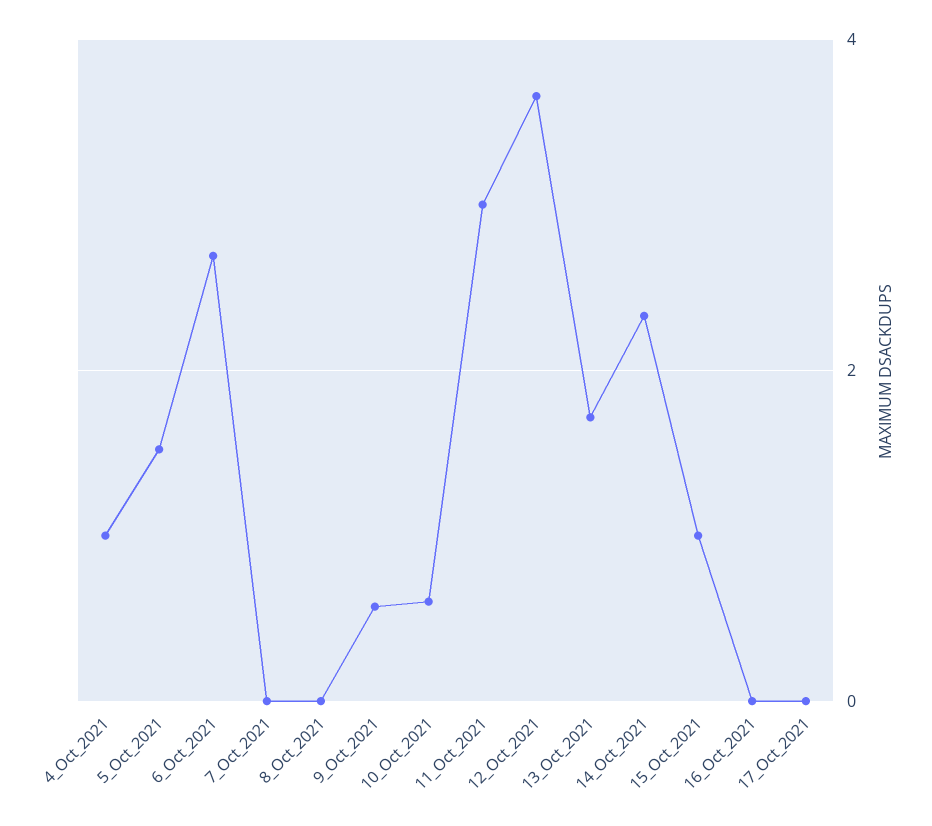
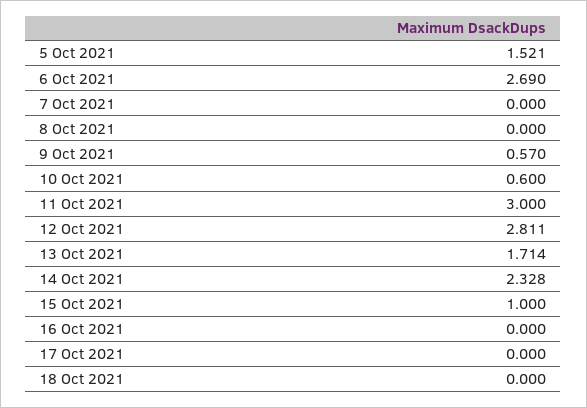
4_Oct_2021: 1 -> none
12_Oct_2021: 3.6 -> 2.811
18 Oct 2021: none -> 0

